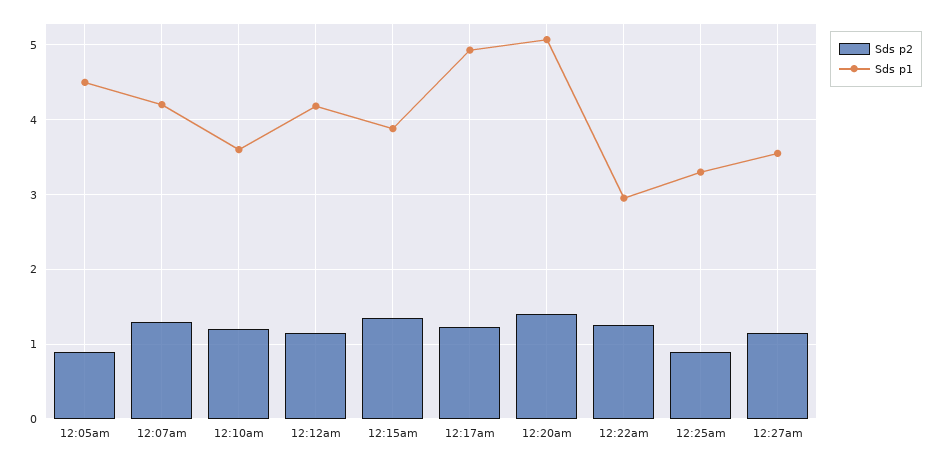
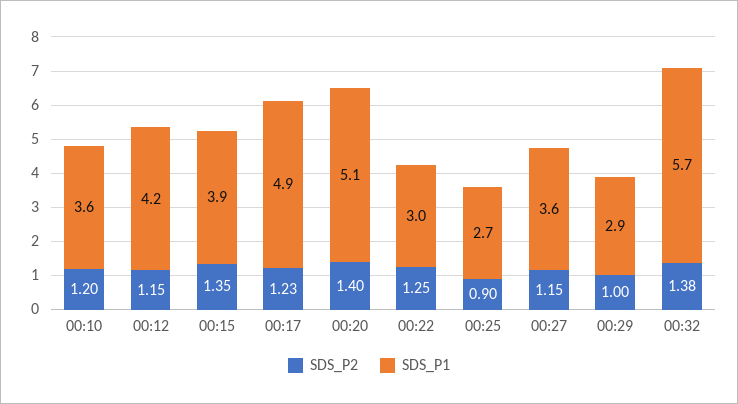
Sds p2, 12:05am: 0.9 -> none
Sds p1, 12:05am: 4.5 -> none
Sds p2, 12:07am: 1.3 -> none
Sds p1, 12:07am: 4.2 -> none
Sds p1, 12:25am: 3.3 -> 2.7
Sds p2, 00:29: none -> 1
Sds p1, 00:29: none -> 2.9
Sds p2, 00:32: none -> 1.38
Sds p1, 00:32: none -> 5.7

